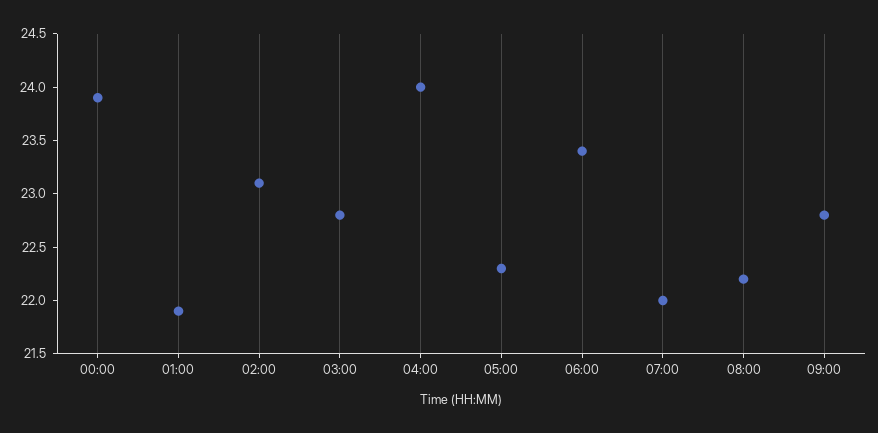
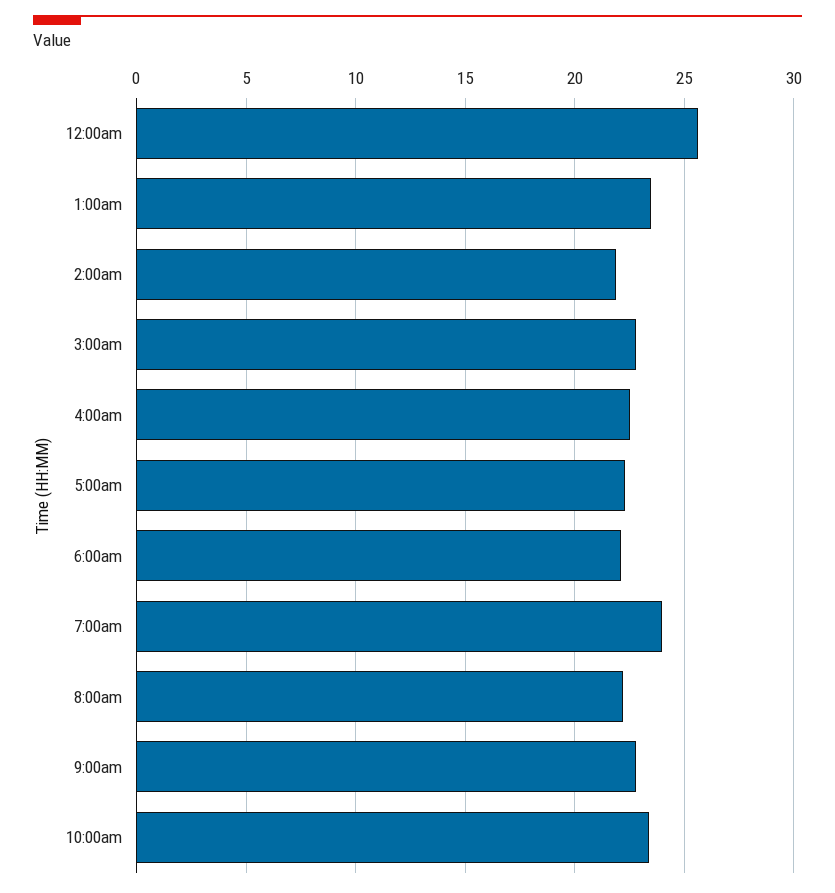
00:00: 23.9 -> 25.5
01:00: 21.9 -> 23.5
02:00: 23.1 -> 22
04:00: 24 -> 22.5
06:00: 23.4 -> 22
07:00: 22 -> 24
10:00am: none -> 23.5

